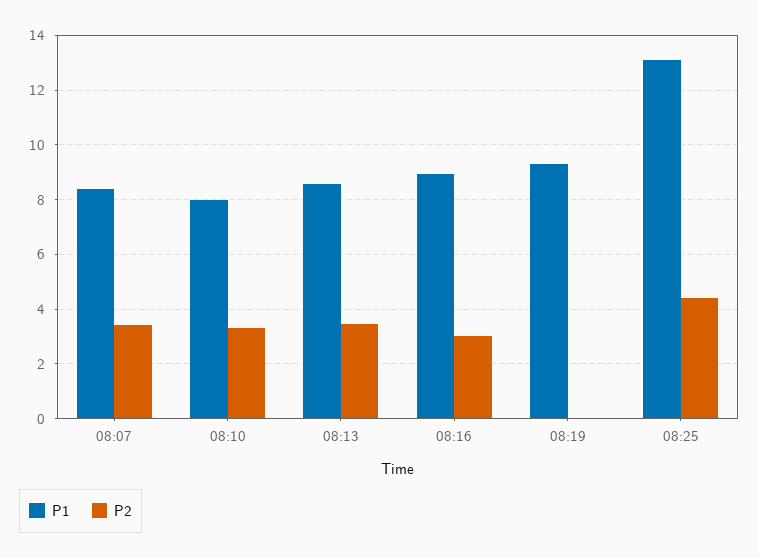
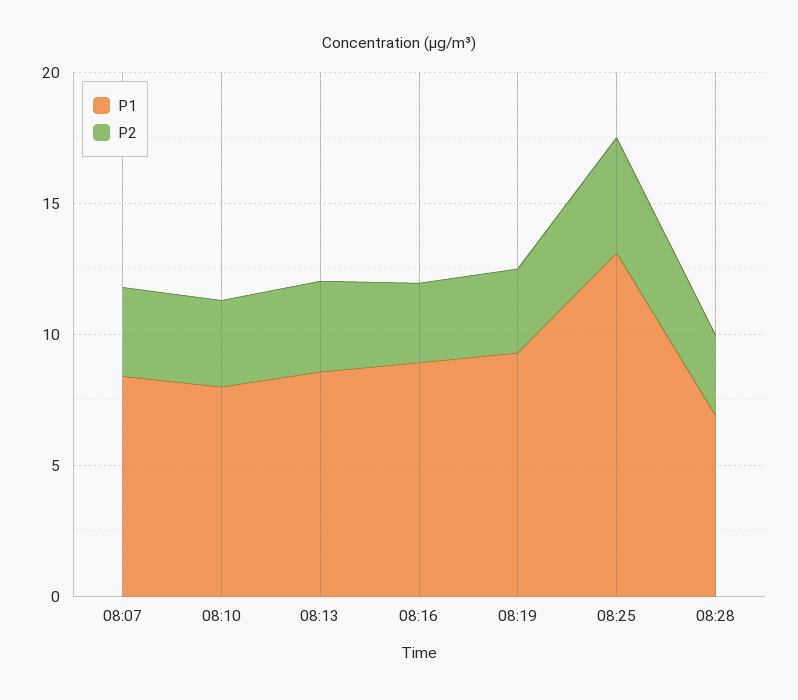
P2, 08:19: 0 -> 3
P1, 08:28: none -> 7
P2, 08:28: none -> 3

